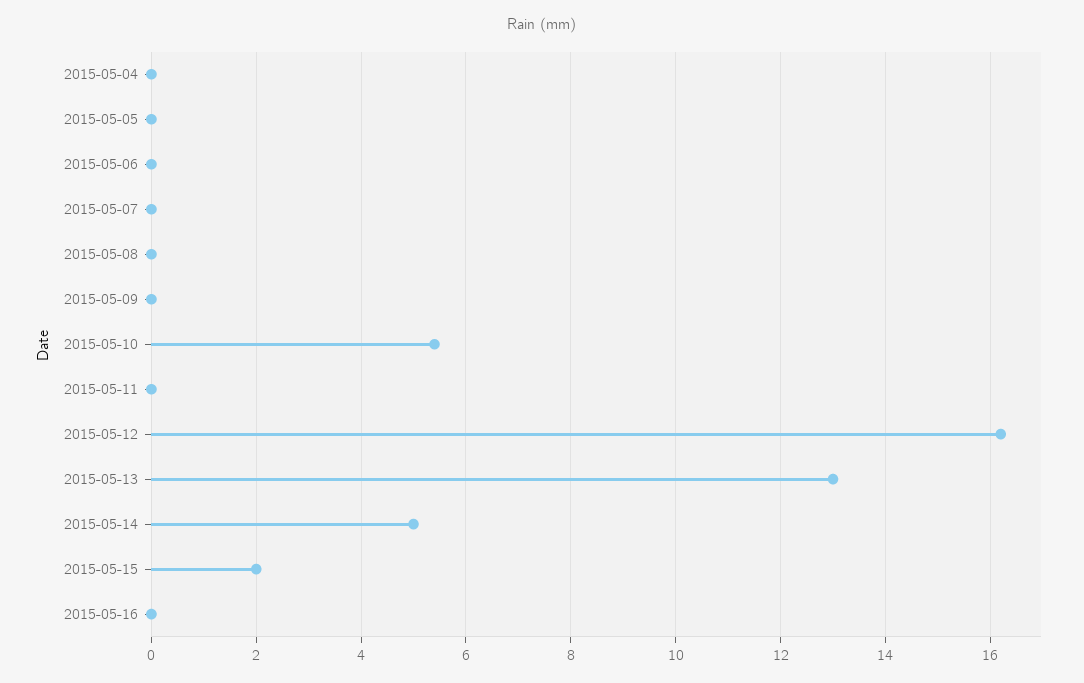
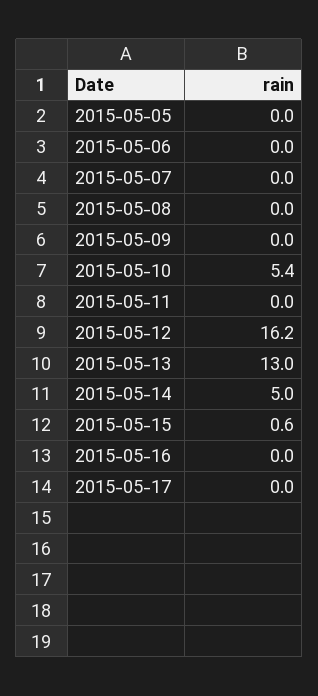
2015-05-04: 0 -> none
2015-05-15: 2 -> 0.6
2015-05-17: none -> 0

